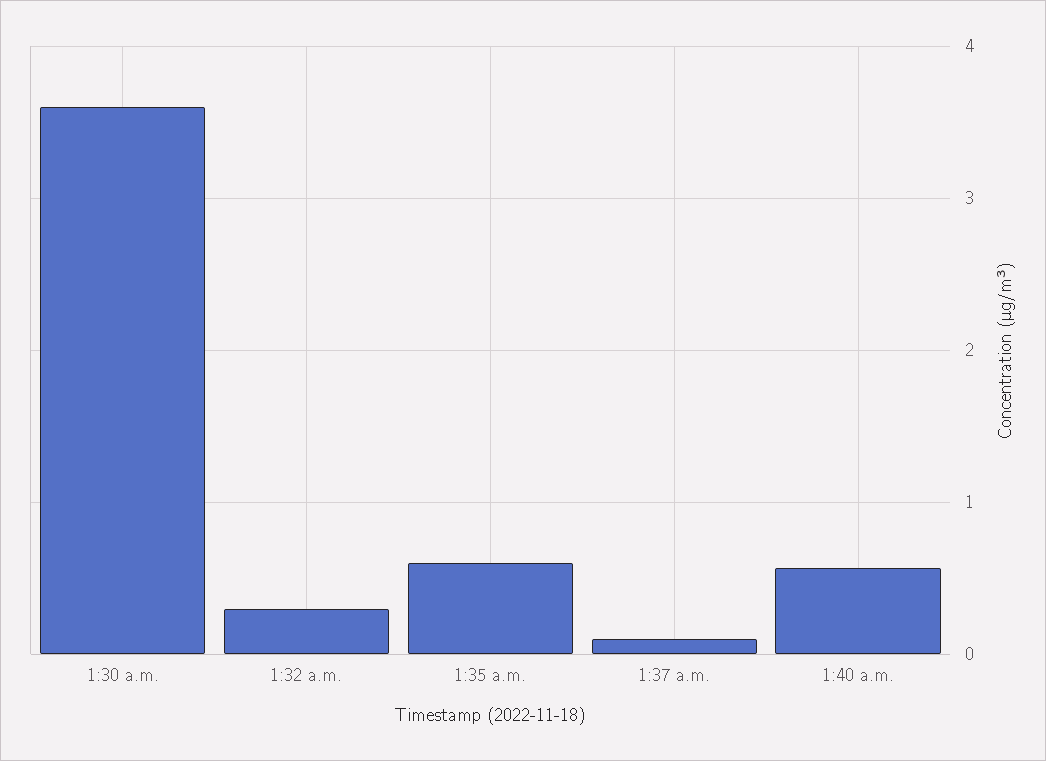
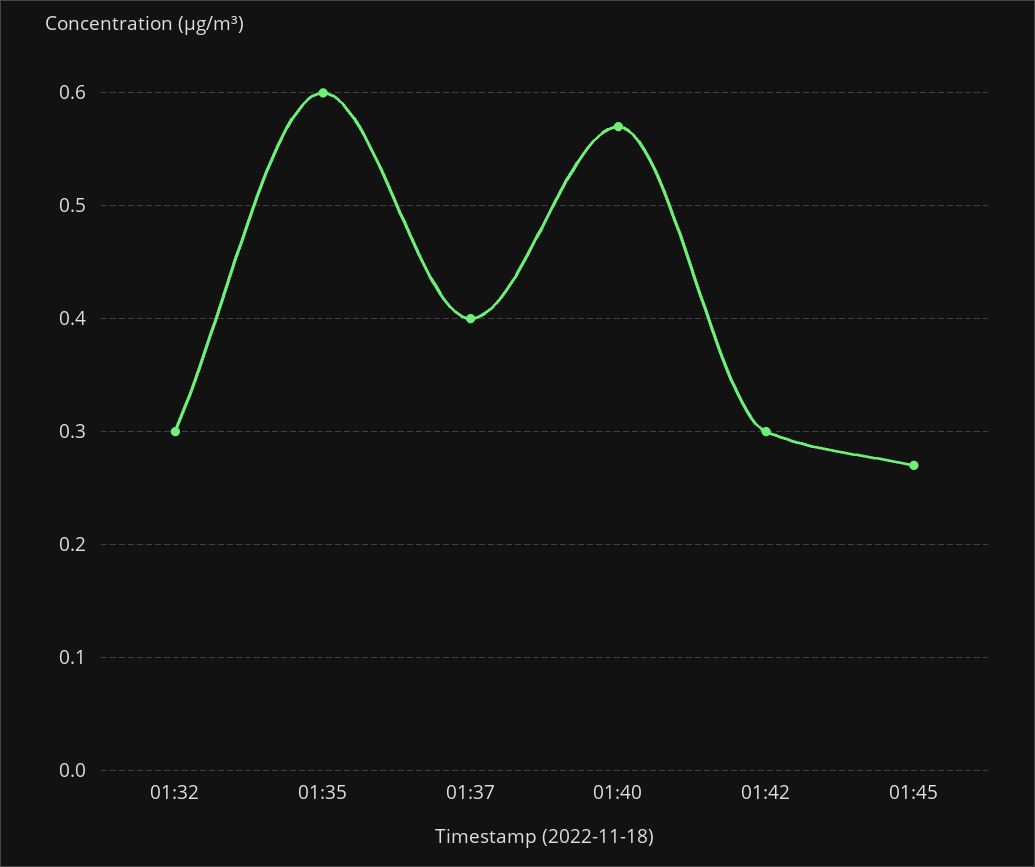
1:30 a.m.: 3.6 -> none
1:37 a.m.: 0.1 -> 0.4
01:42: none -> 0.3
01:45: none -> 0.27

